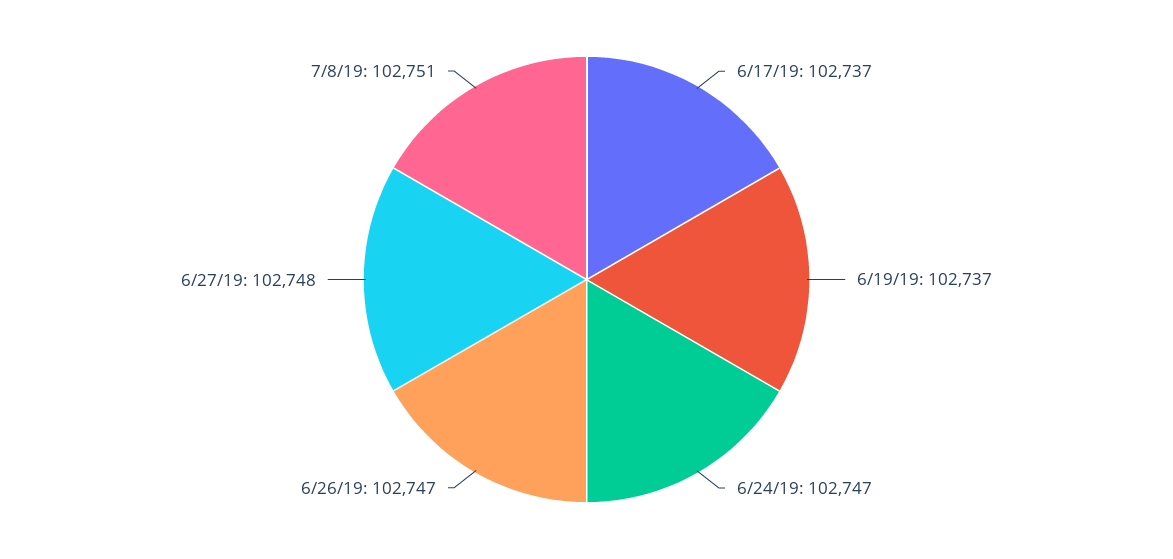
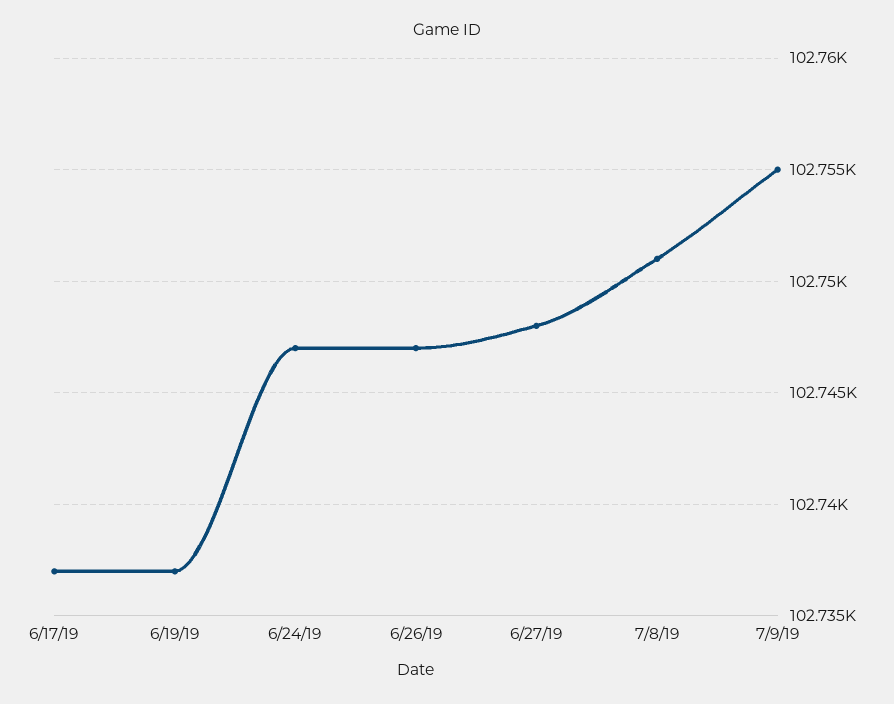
7/9/19: none -> 102755

